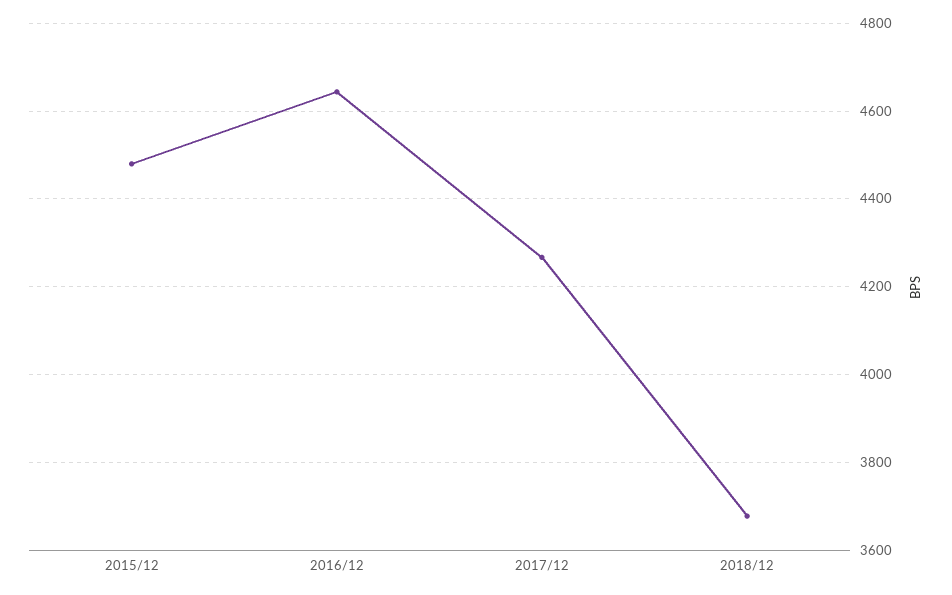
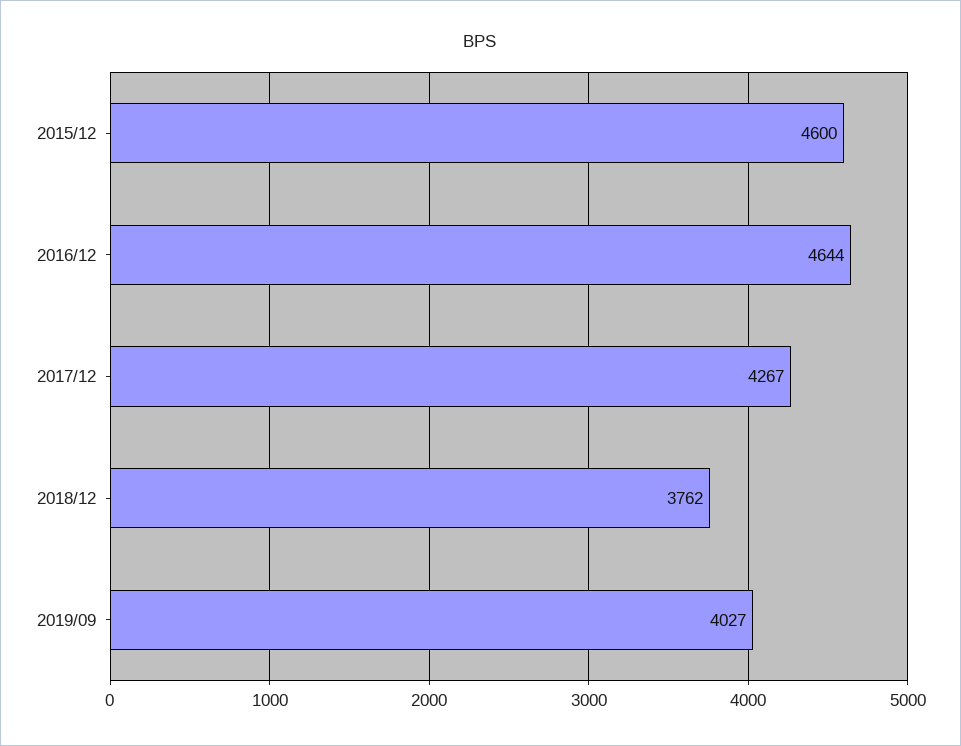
2015/12: 4480 -> 4600
2018/12: 3680 -> 3762
2019/09: none -> 4027

